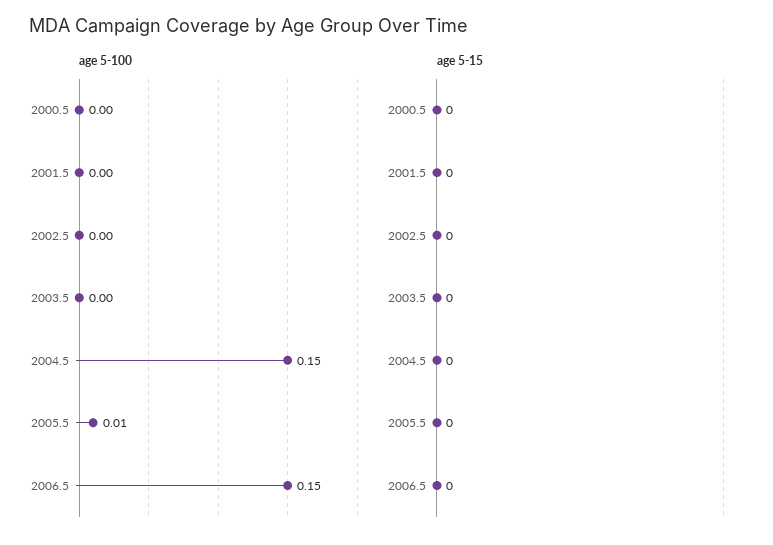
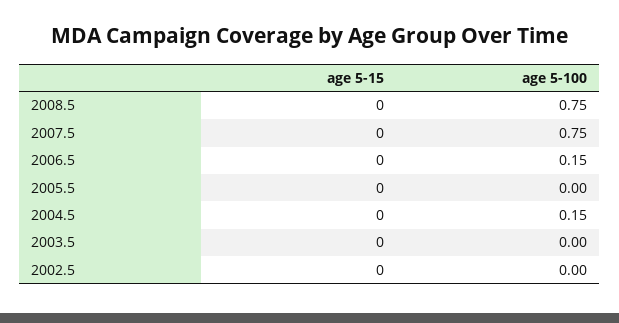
age 5-100, 2000.5: 0 -> none
age 5-100, 2001.5: 0 -> none
age 5-100, 2005.5: 0.01 -> 0
age 5-15, 2000.5: 0 -> none
age 5-15, 2001.5: 0 -> none
age 5-15, 2008.5: none -> 0
age 5-100, 2008.5: none -> 0.75
age 5-15, 2007.5: none -> 0
age 5-100, 2007.5: none -> 0.75

